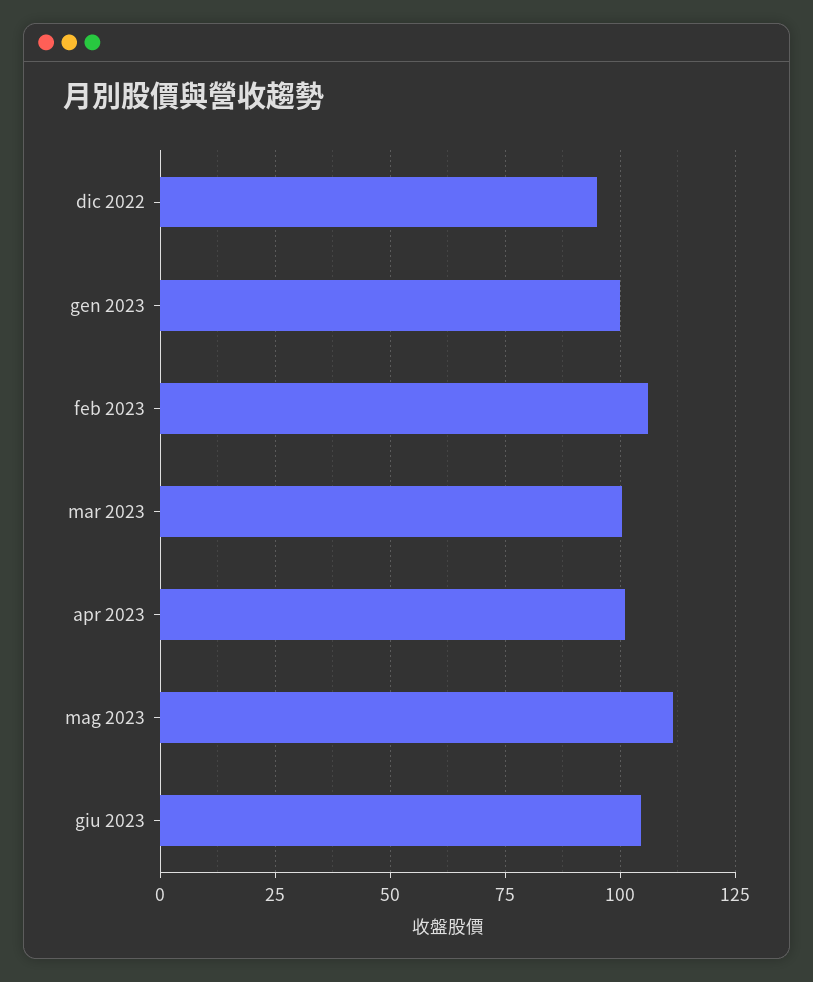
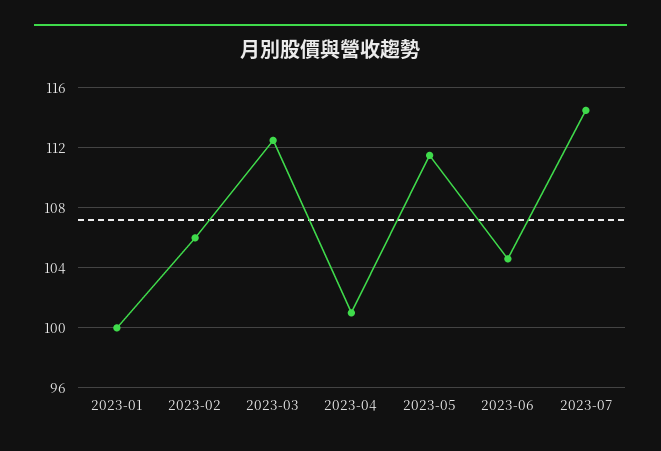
dic 2022: 95 -> none
mar 2023: 100 -> 112.5
2023-07: none -> 114.5

